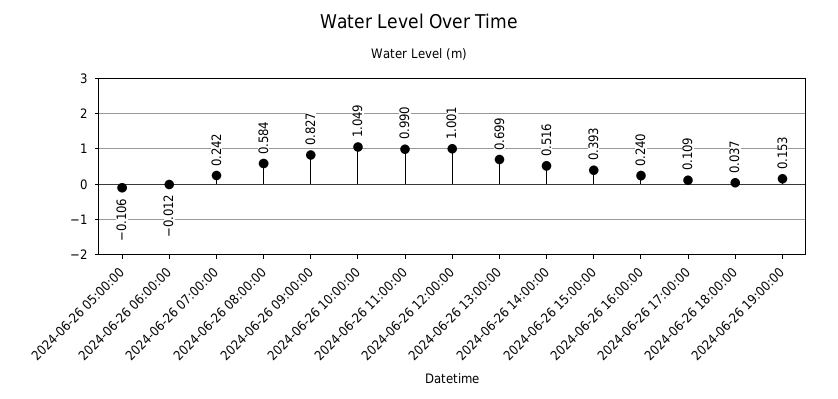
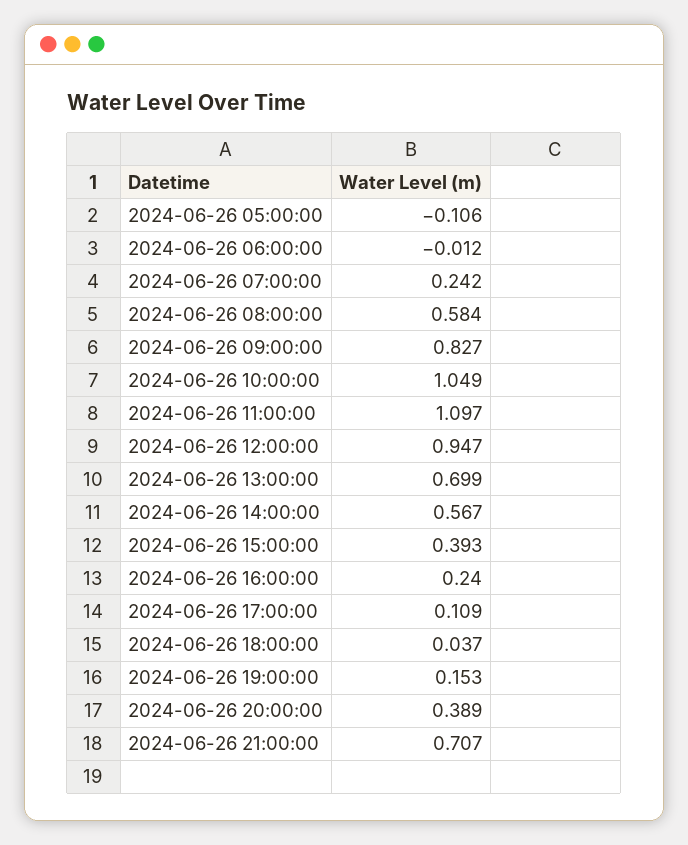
2024-06-26 11:00:00: 0.99 -> 1.097
2024-06-26 12:00:00: 1.001 -> 0.947
2024-06-26 14:00:00: 0.516 -> 0.567
2024-06-26 20:00:00: none -> 0.389
2024-06-26 21:00:00: none -> 0.707

